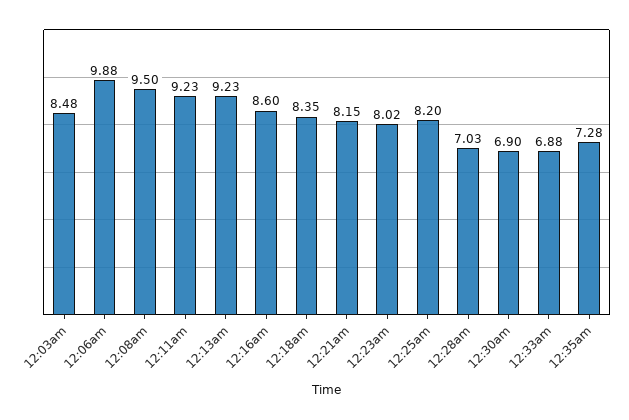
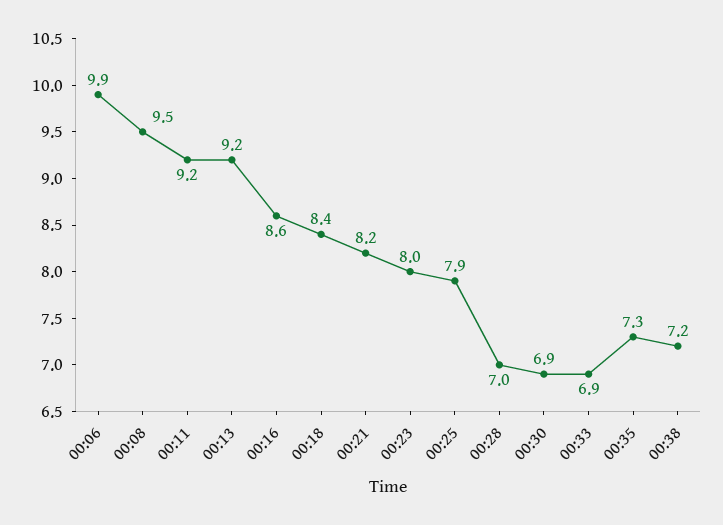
12:03am: 8.48 -> none
12:25am: 8.2 -> 7.9
00:38: none -> 7.2

